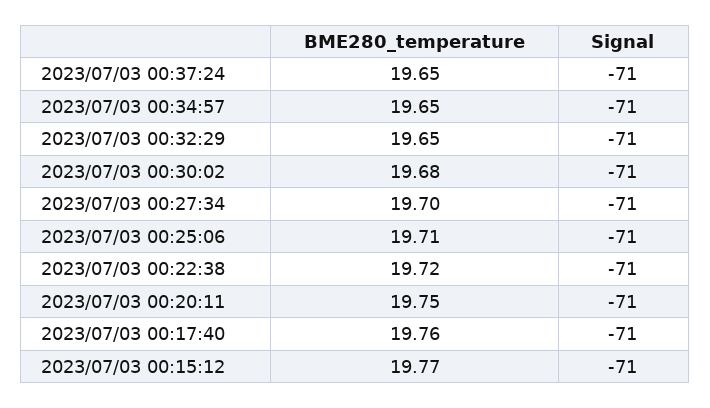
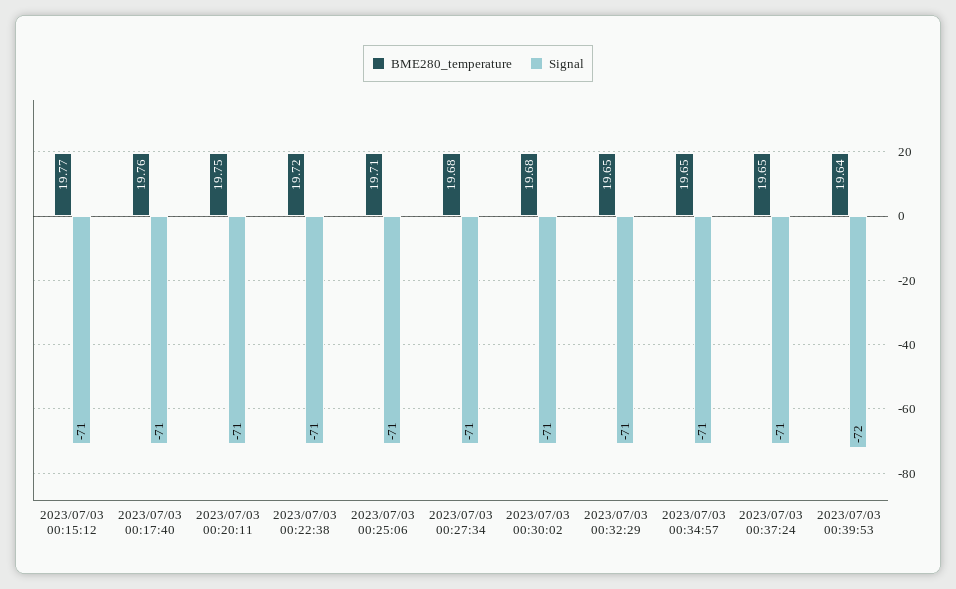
BME280_temperature, 2023/07/03 00:27:34: 19.7 -> 19.68
BME280_temperature, 2023/07/03 00:39:53: none -> 19.64
Signal, 2023/07/03 00:39:53: none -> -72

